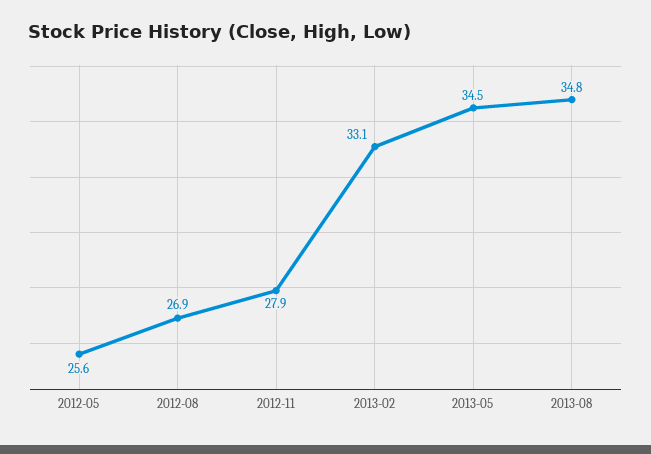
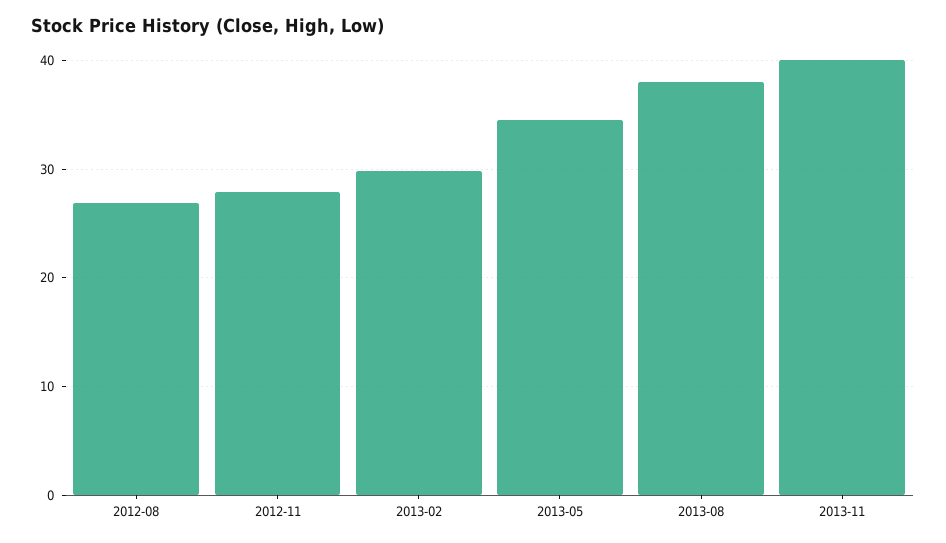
2012-05: 25.6 -> none
2013-02: 33.1 -> 30
2013-08: 34.8 -> 38
2013-11: none -> 40

